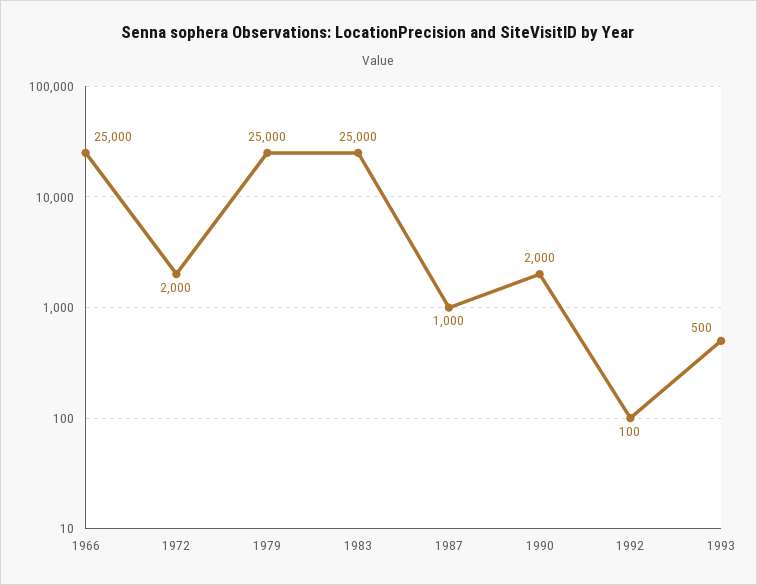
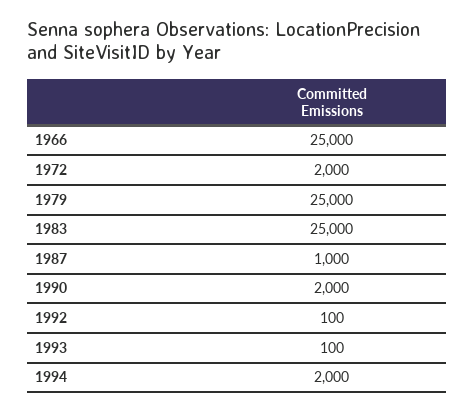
1993: 500 -> 100
1994: none -> 2000

